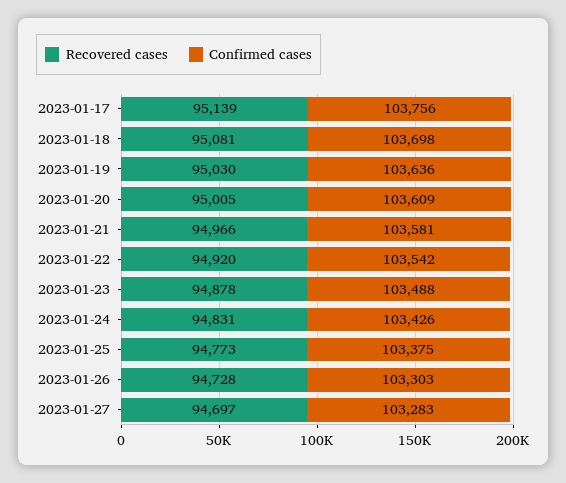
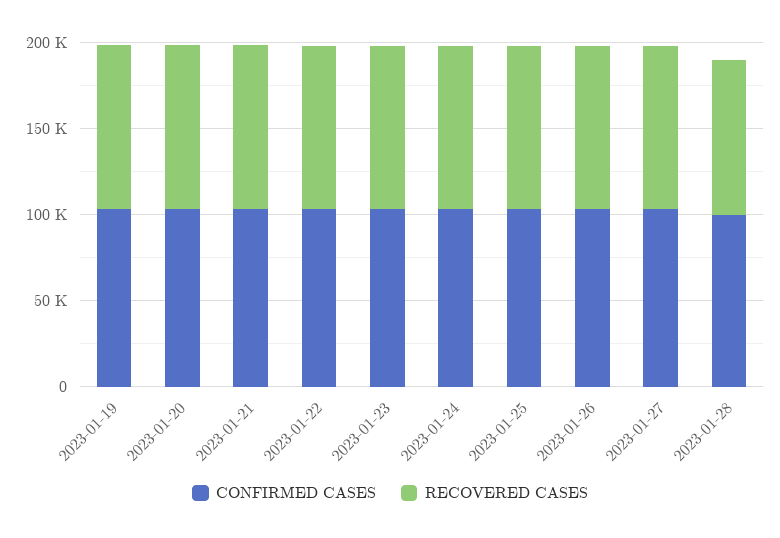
Recovered cases, 2023-01-17: 95139 -> none
Confirmed cases, 2023-01-17: 103756 -> none
Recovered cases, 2023-01-18: 95081 -> none
Confirmed cases, 2023-01-18: 103698 -> none
Confirmed cases, 2023-01-28: none -> 100000
Recovered cases, 2023-01-28: none -> 90000

